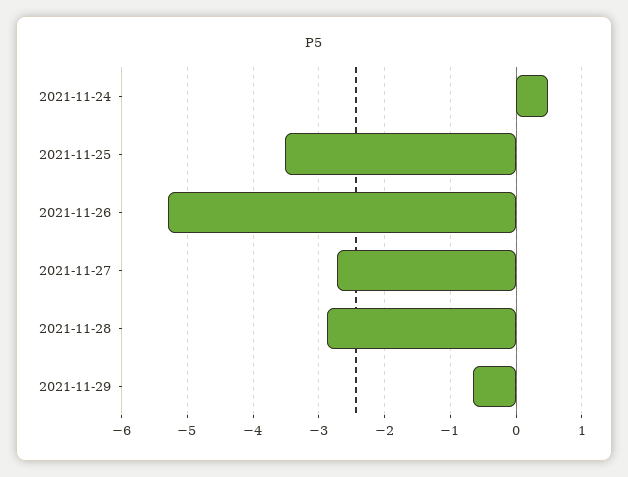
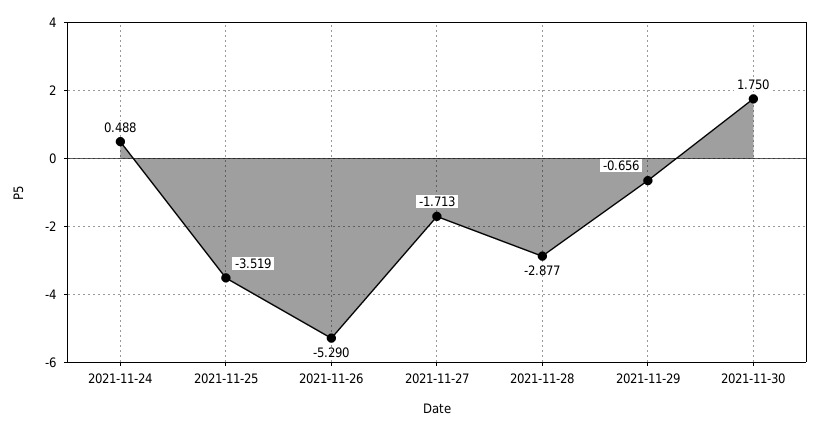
2021-11-27: -2.7 -> -1.713
2021-11-30: none -> 1.75

